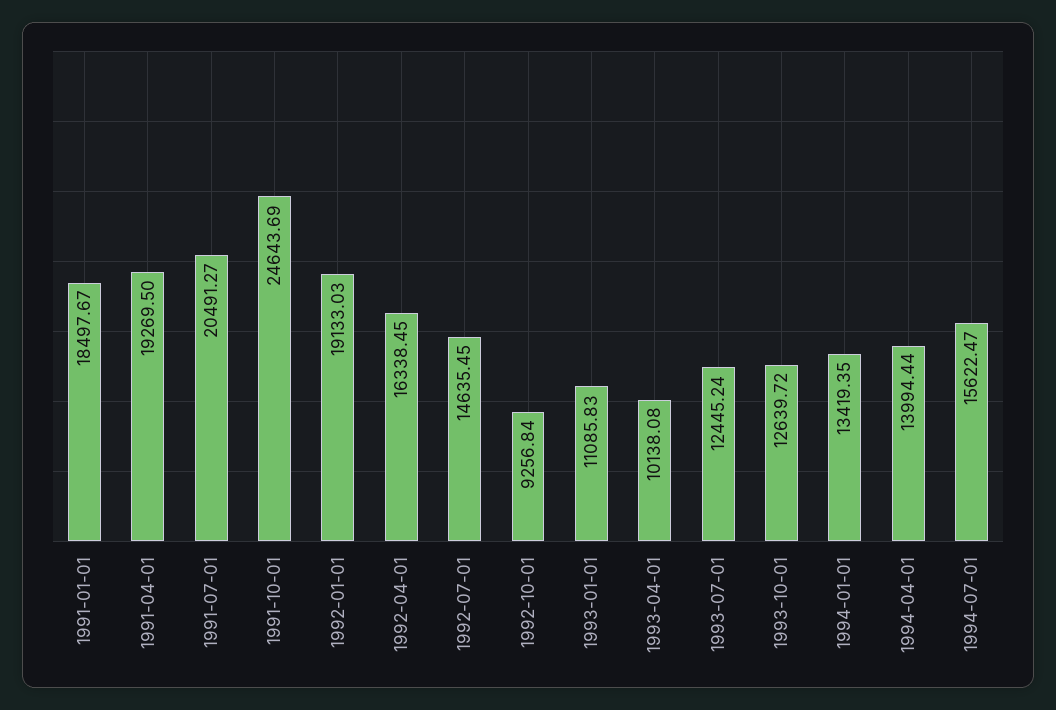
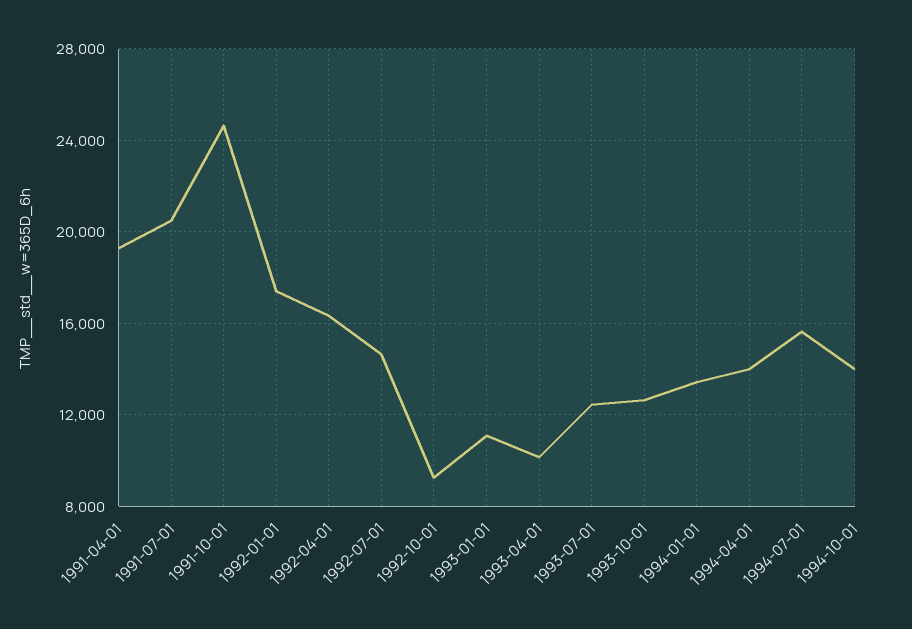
1991-01-01: 18497.67 -> none
1992-01-01: 19133.03 -> 17500
1994-10-01: none -> 14000

